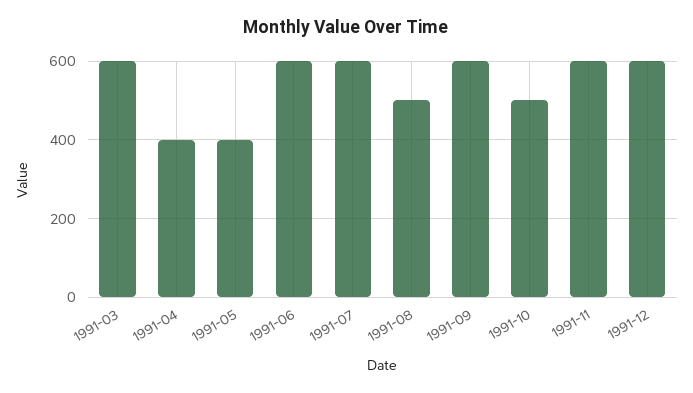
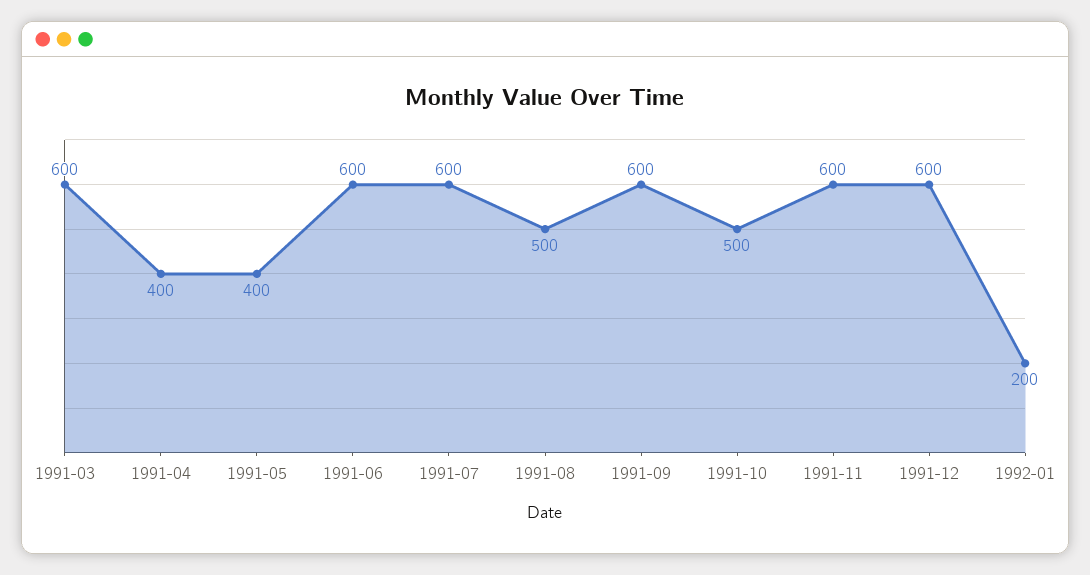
1992-01: none -> 200

